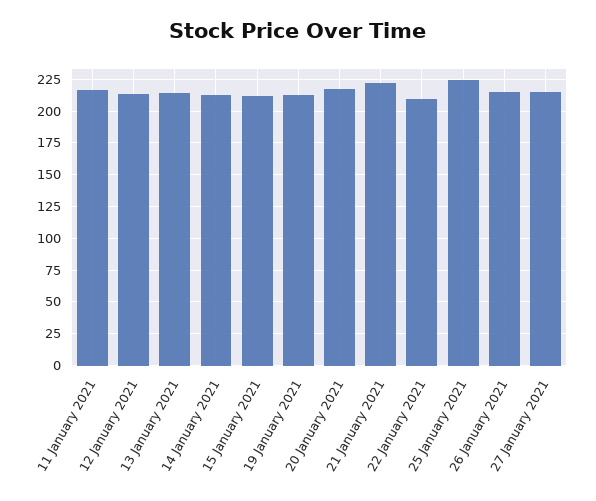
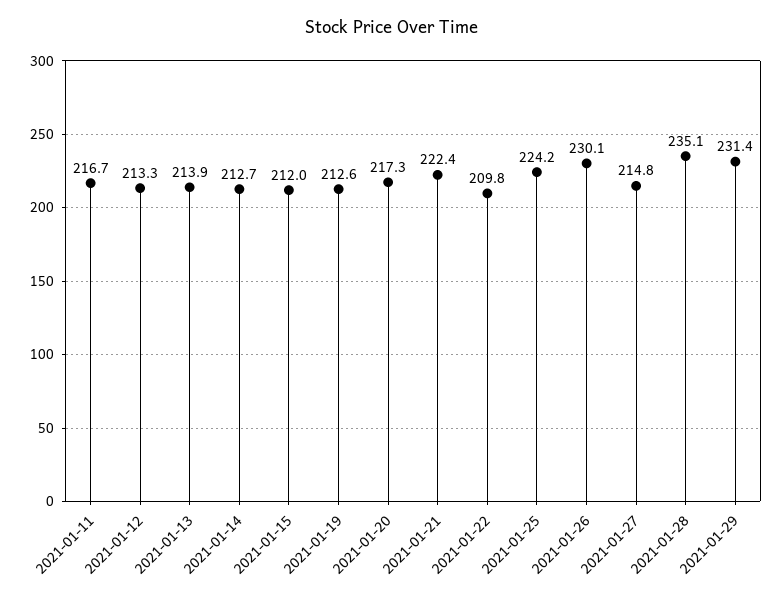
26 January 2021: 215 -> 230.1
2021-01-28: none -> 235.1
2021-01-29: none -> 231.4

